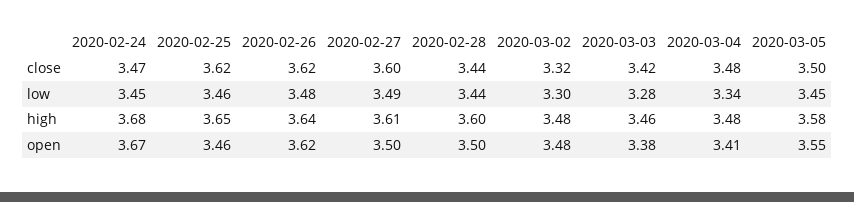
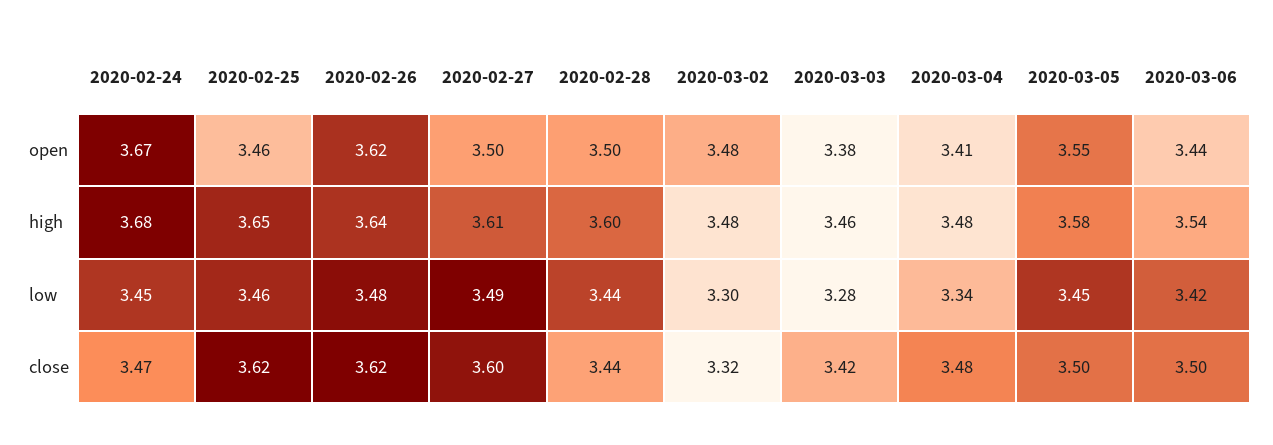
2020-03-06, open: none -> 3.44
2020-03-06, high: none -> 3.54
2020-03-06, low: none -> 3.42
2020-03-06, close: none -> 3.5

